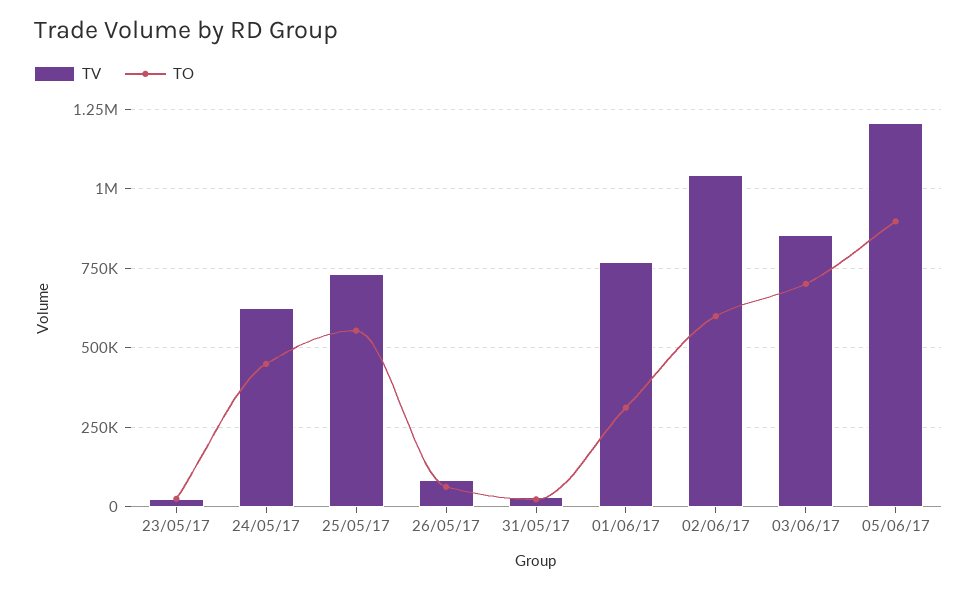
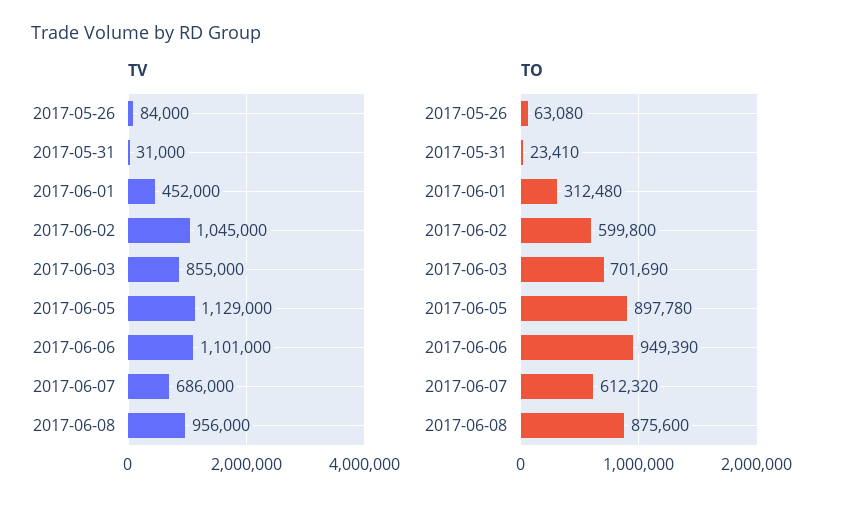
TV, 23/05/17: 25000 -> none
TO, 23/05/17: 25000 -> none
TV, 24/05/17: 625000 -> none
TO, 24/05/17: 450000 -> none
TV, 25/05/17: 725000 -> none
TO, 25/05/17: 550000 -> none
TV, 01/06/17: 775000 -> 452000
TV, 05/06/17: 1200000 -> 1129000
TV, 2017-06-06: none -> 1101000
TV, 2017-06-07: none -> 686000
TV, 2017-06-08: none -> 956000
TO, 2017-06-06: none -> 949390
TO, 2017-06-07: none -> 612320
TO, 2017-06-08: none -> 875600

